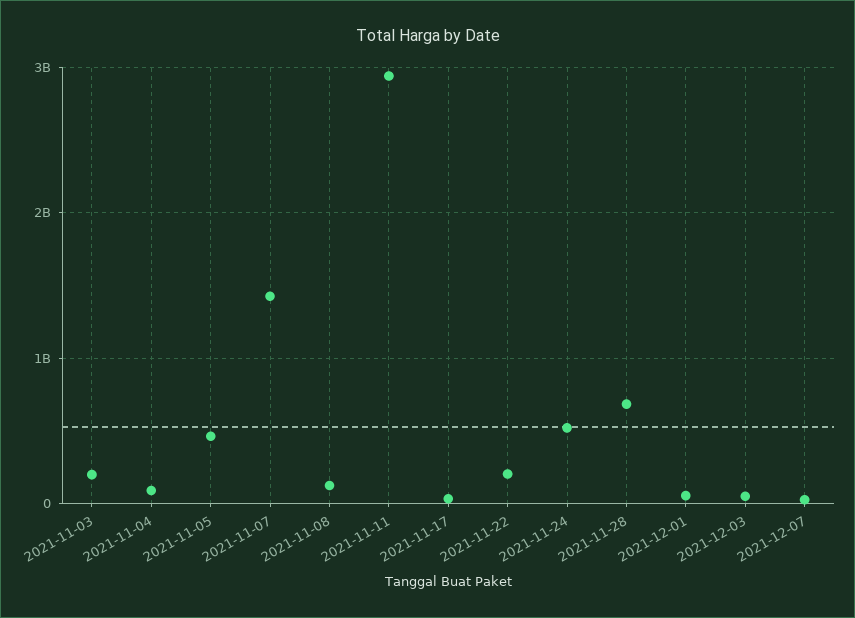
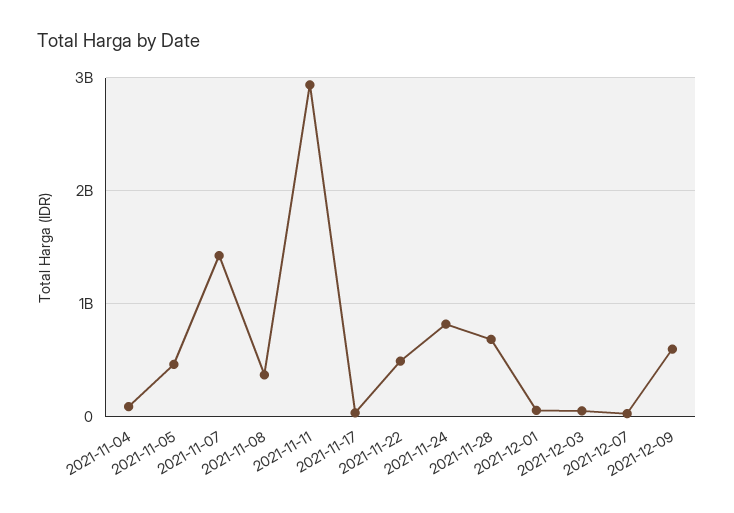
2021-11-03: 200000000 -> none
2021-11-08: 100000000 -> 400000000
2021-11-22: 200000000 -> 500000000
2021-11-24: 500000000 -> 800000000
2021-12-09: none -> 600000000

